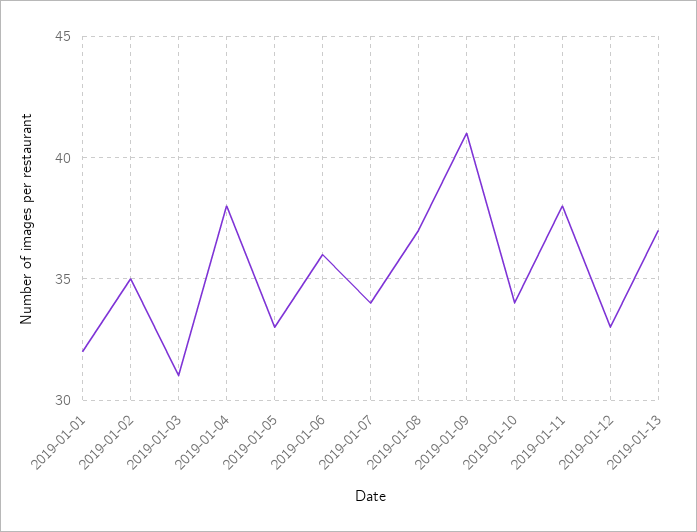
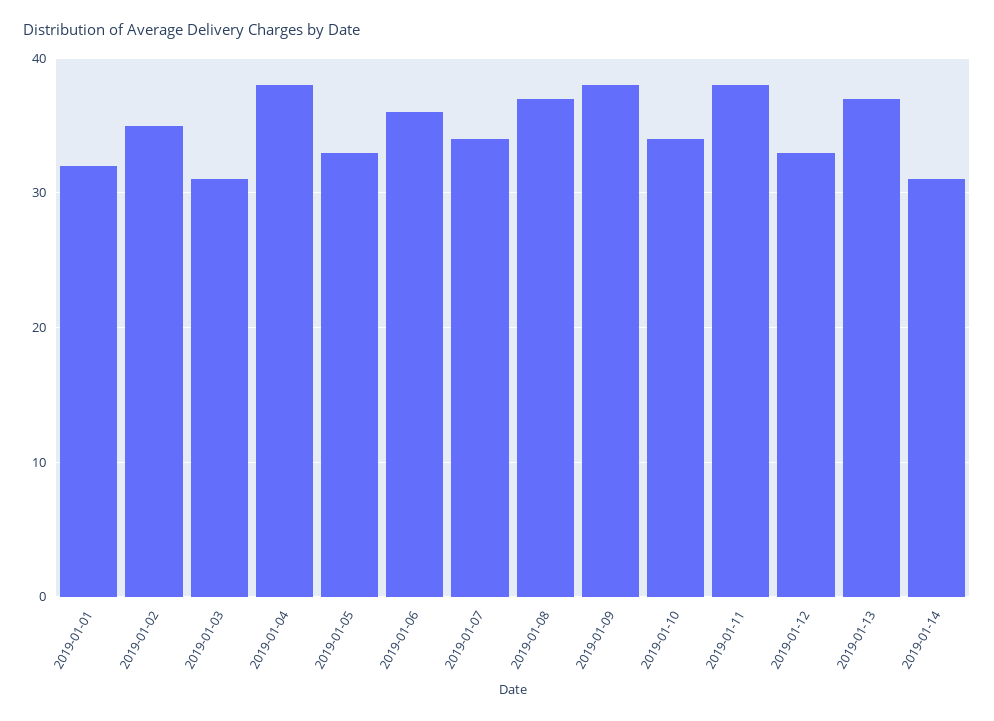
2019-01-09: 41 -> 38
2019-01-14: none -> 31

